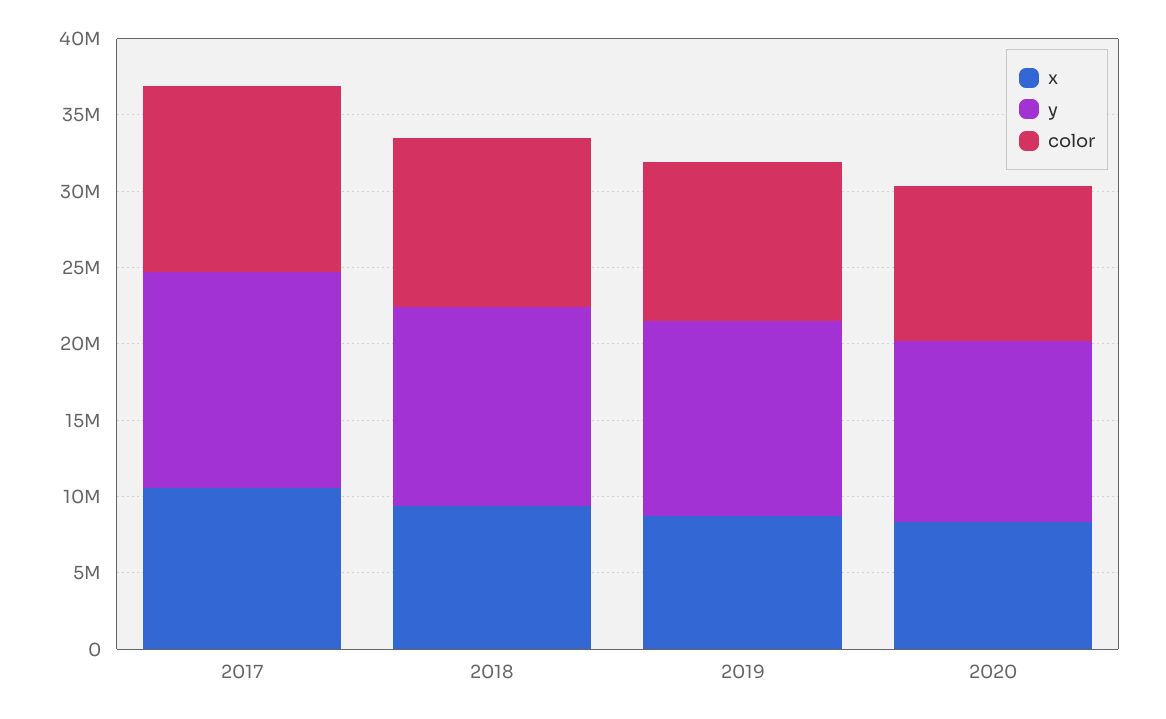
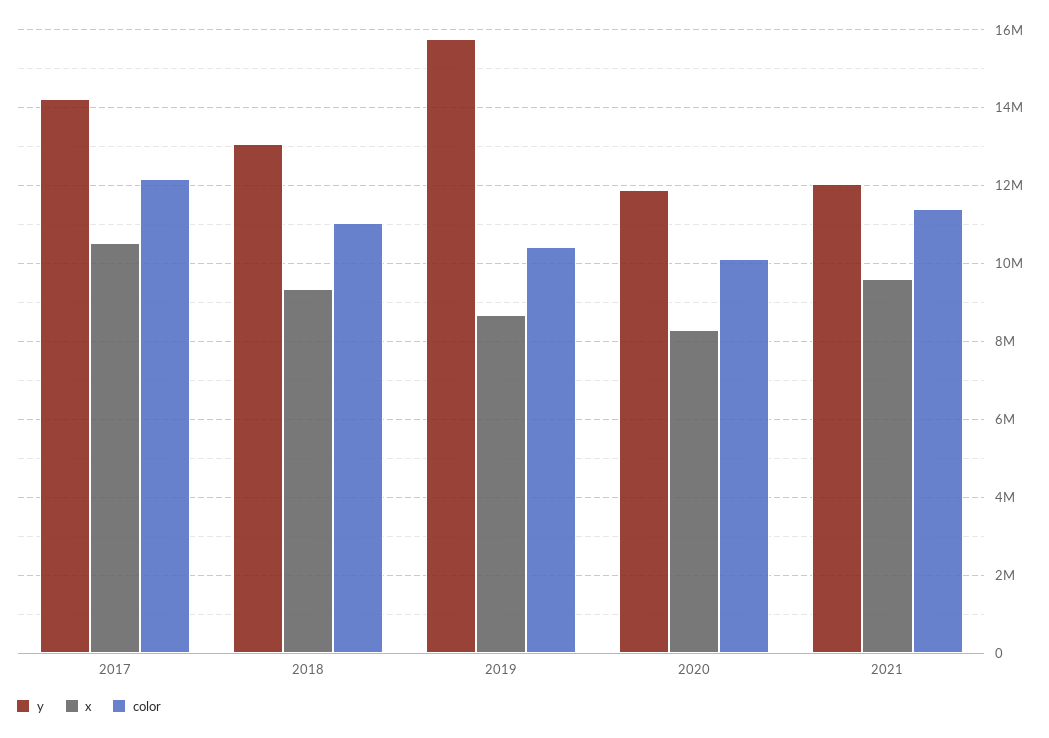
y, 2019: 13000000 -> 15800000
y, 2021: none -> 12000000
x, 2021: none -> 9600000
color, 2021: none -> 11400000

